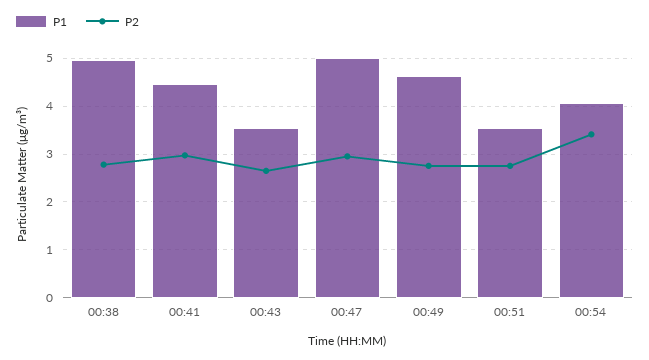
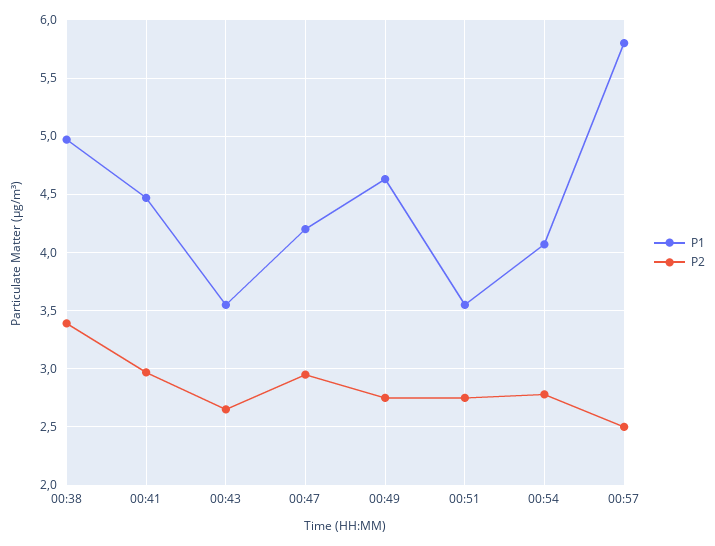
P2, 00:38: 2.8 -> 3.4
P1, 00:47: 5 -> 4.2
P2, 00:54: 3.4 -> 2.8
P1, 00:57: none -> 5.8
P2, 00:57: none -> 2.5

